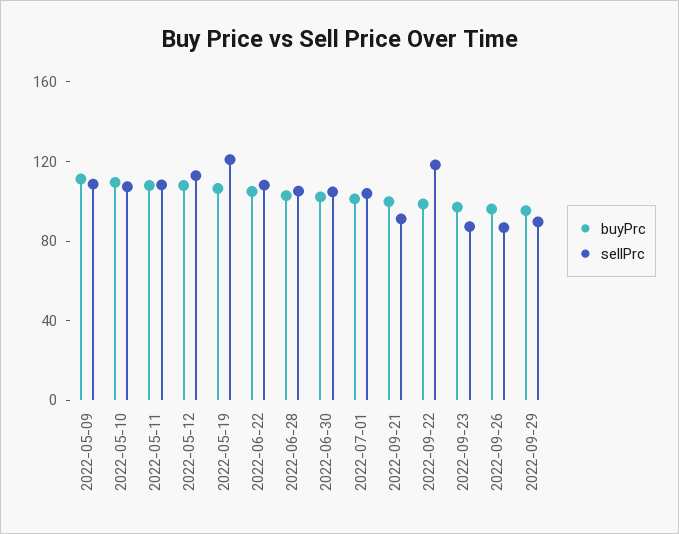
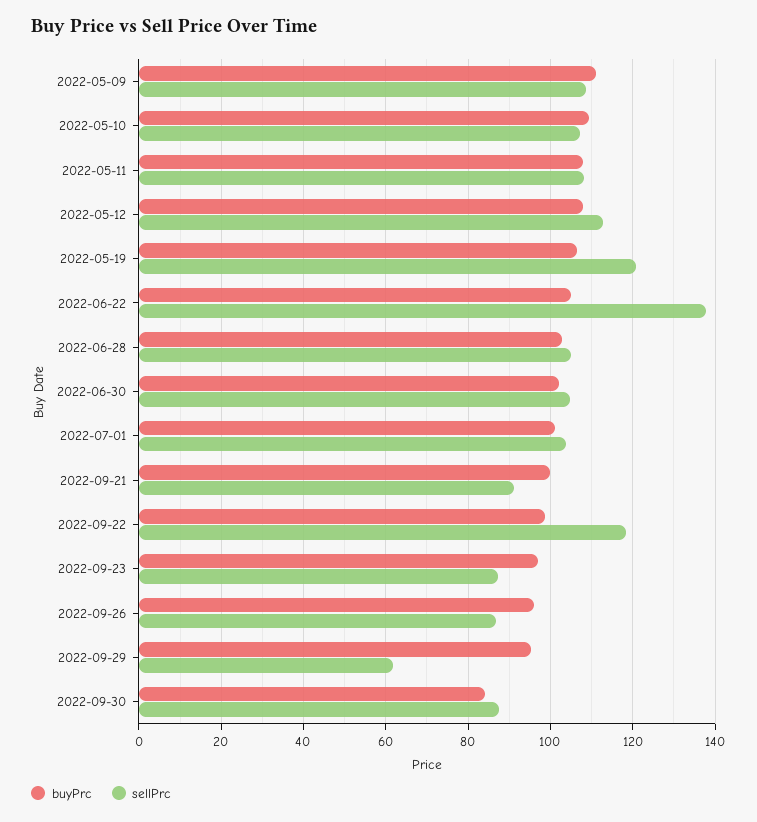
sellPrc, 2022-06-22: 110 -> 138
sellPrc, 2022-09-29: 90 -> 62
buyPrc, 2022-09-30: none -> 84
sellPrc, 2022-09-30: none -> 88

